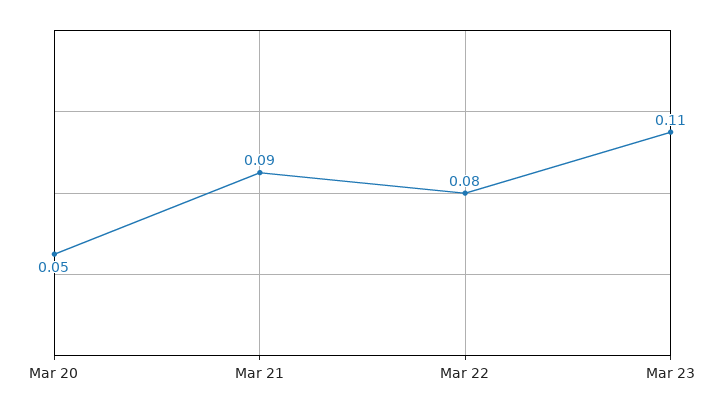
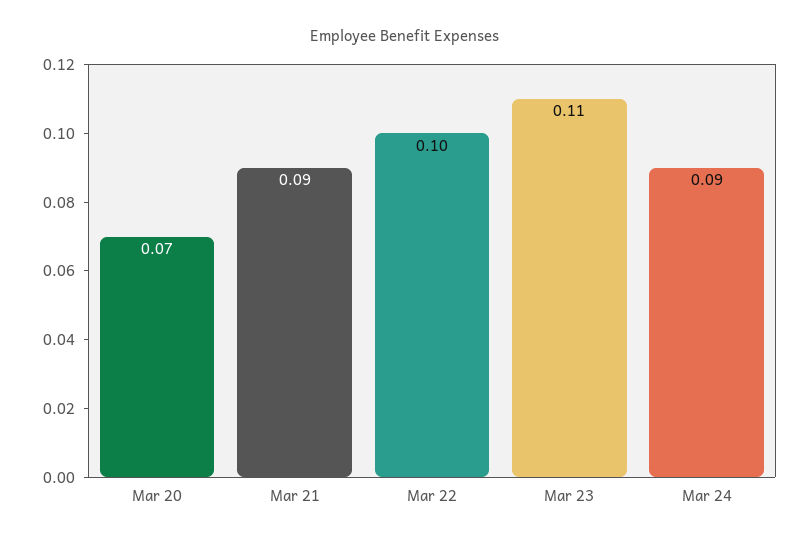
Mar 20: 0.05 -> 0.07
Mar 22: 0.08 -> 0.1
Mar 24: none -> 0.09

